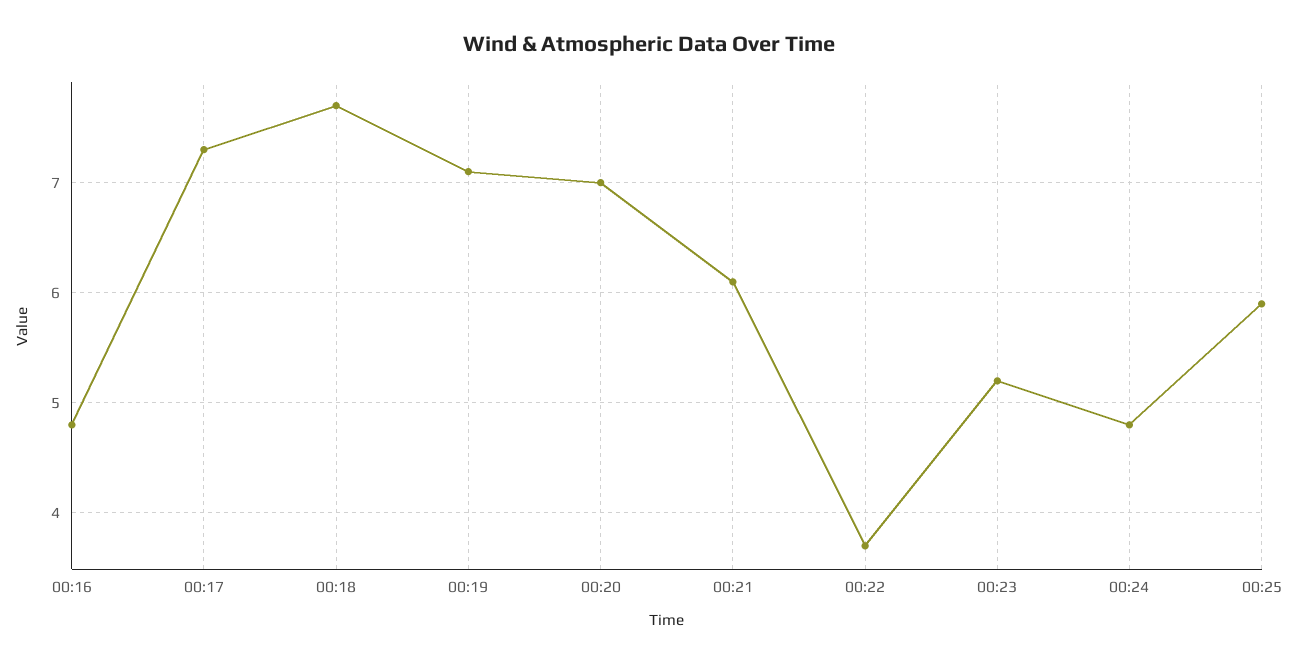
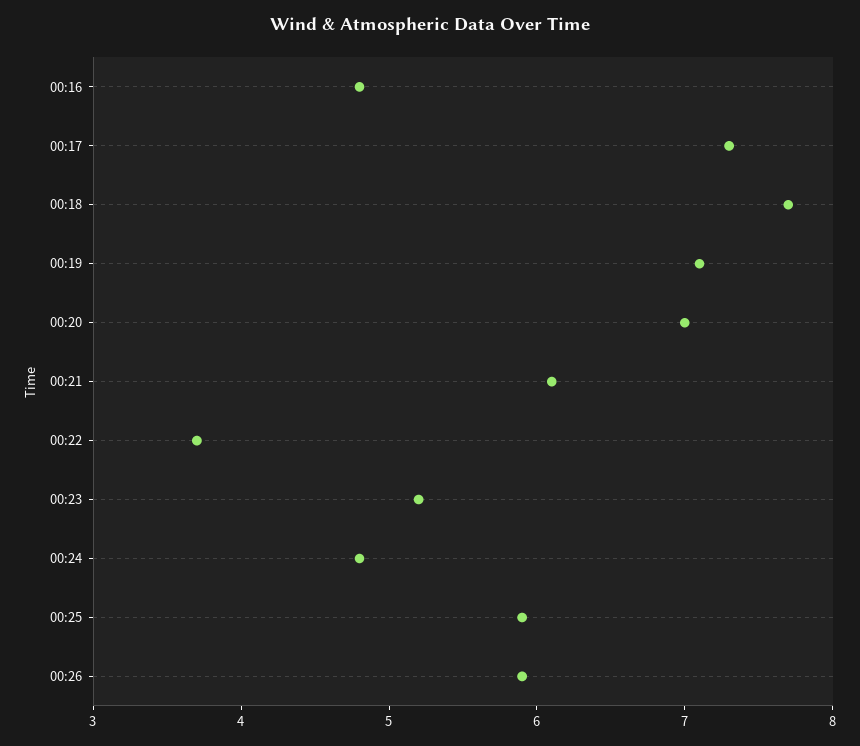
00:26: none -> 5.9

